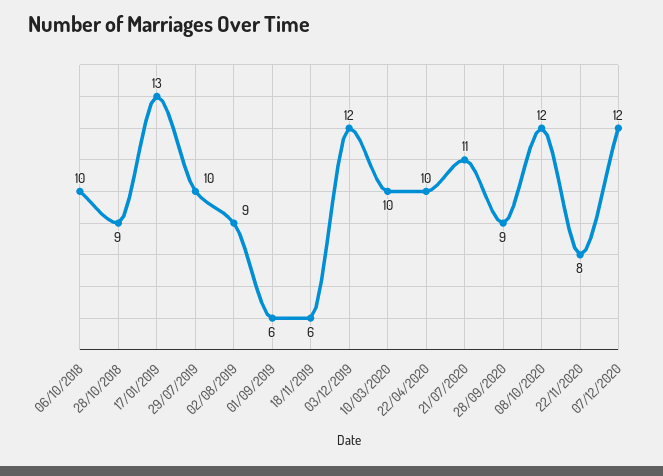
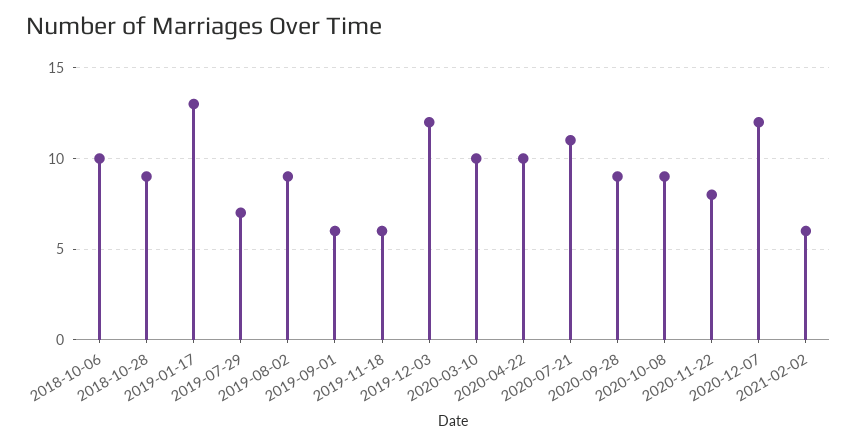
29/07/2019: 10 -> 7
08/10/2020: 12 -> 9
2021-02-02: none -> 6

